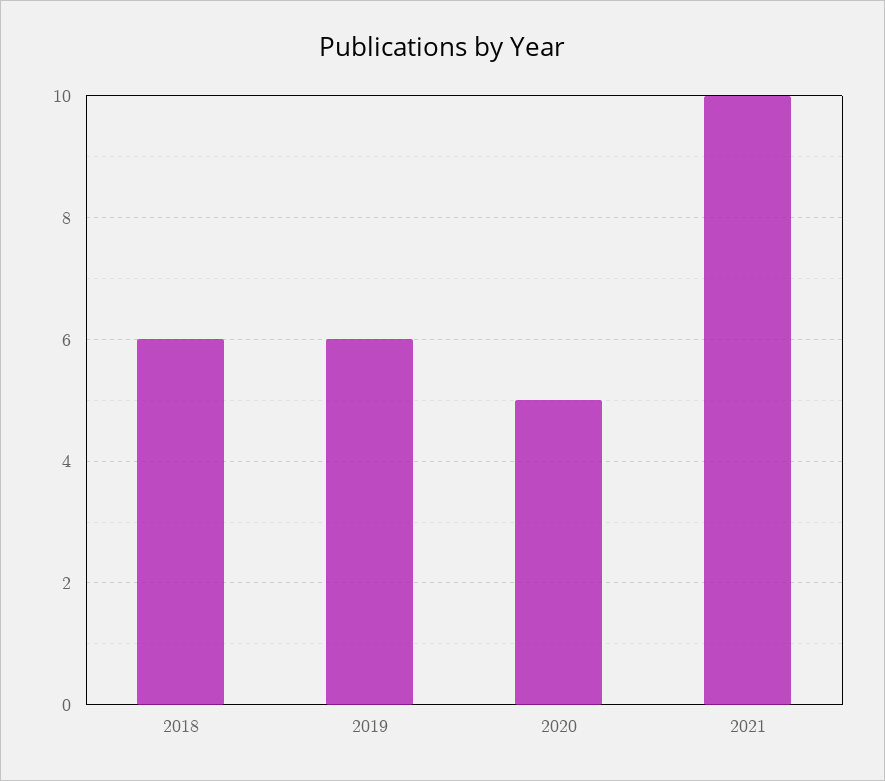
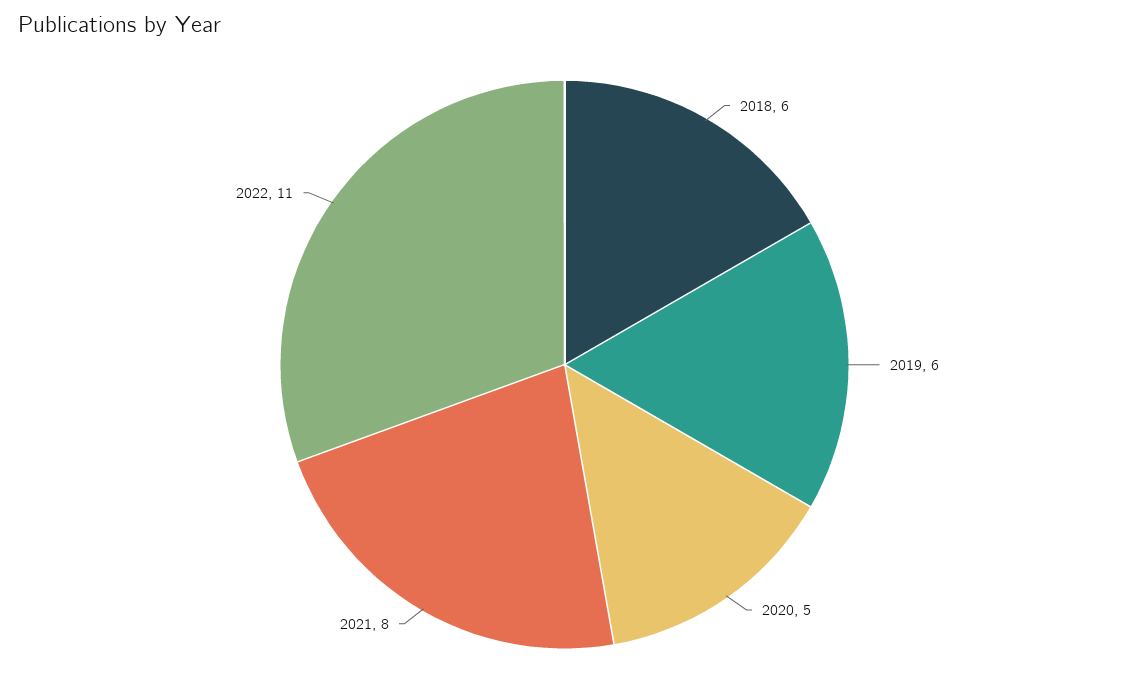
2021: 10 -> 8
2022: none -> 11

